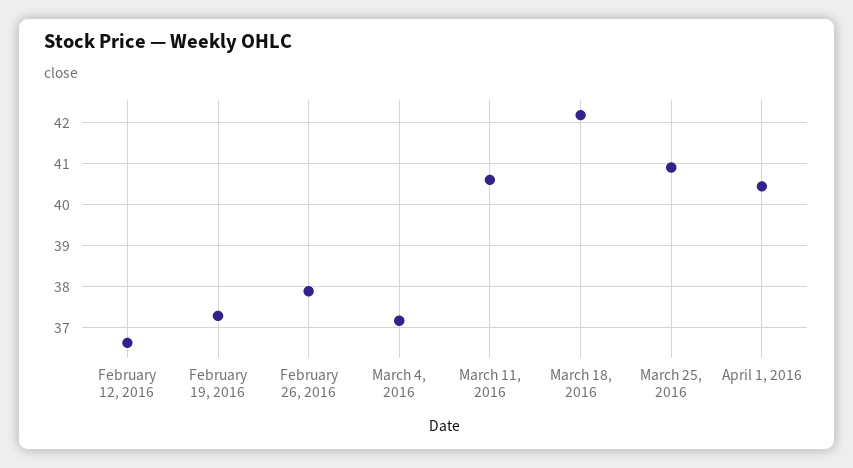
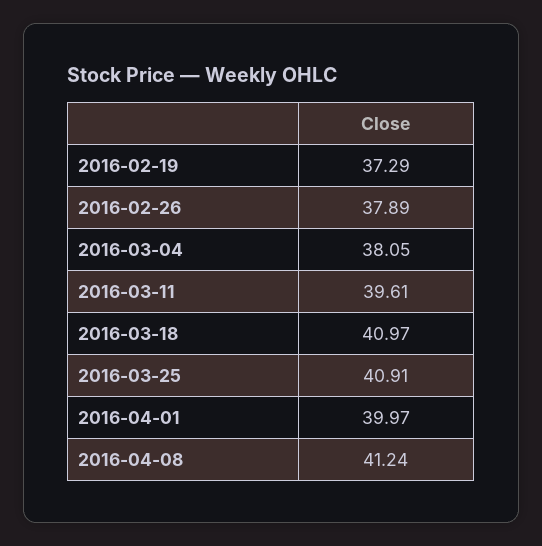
February 12, 2016: 36.6 -> none
March 4, 2016: 37.2 -> 38.05
March 11, 2016: 40.6 -> 39.61
March 18, 2016: 42.2 -> 40.97
April 1, 2016: 40.4 -> 39.97
2016-04-08: none -> 41.24

